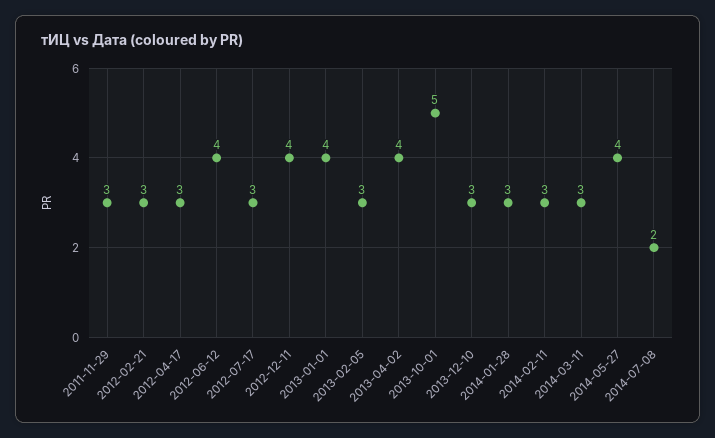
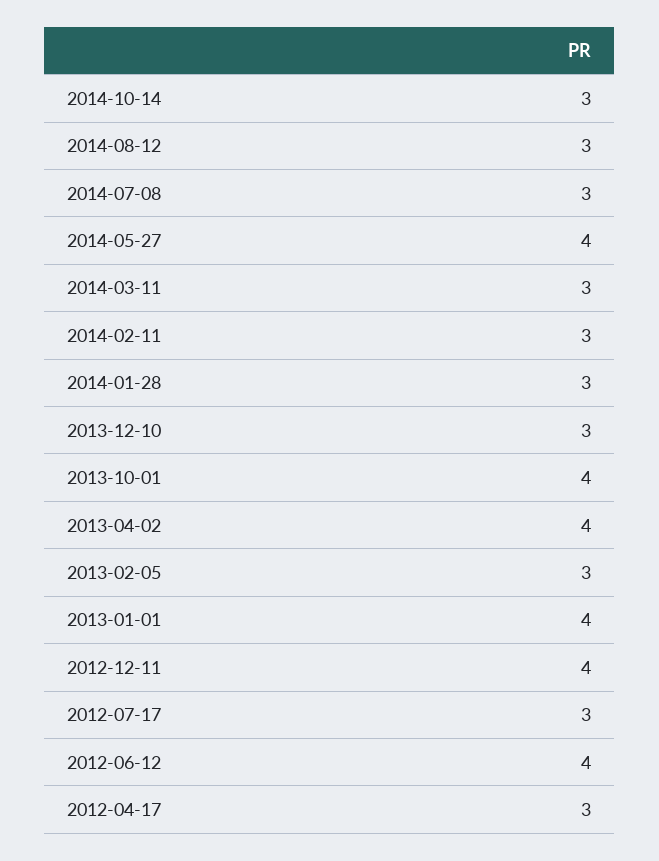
2011-11-29: 3 -> none
2012-02-21: 3 -> none
2013-10-01: 5 -> 4
2014-07-08: 2 -> 3
2014-10-14: none -> 3
2014-08-12: none -> 3

